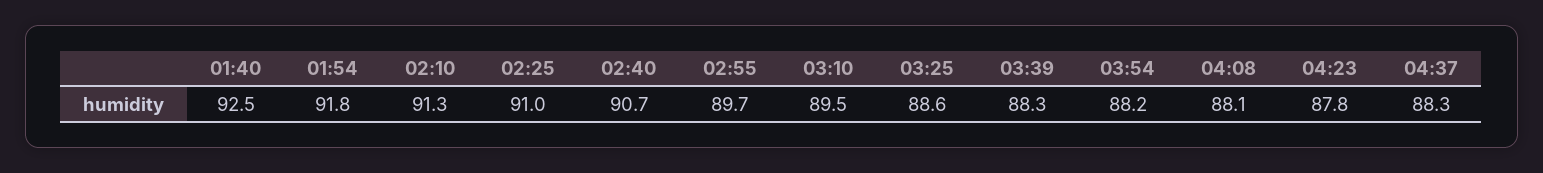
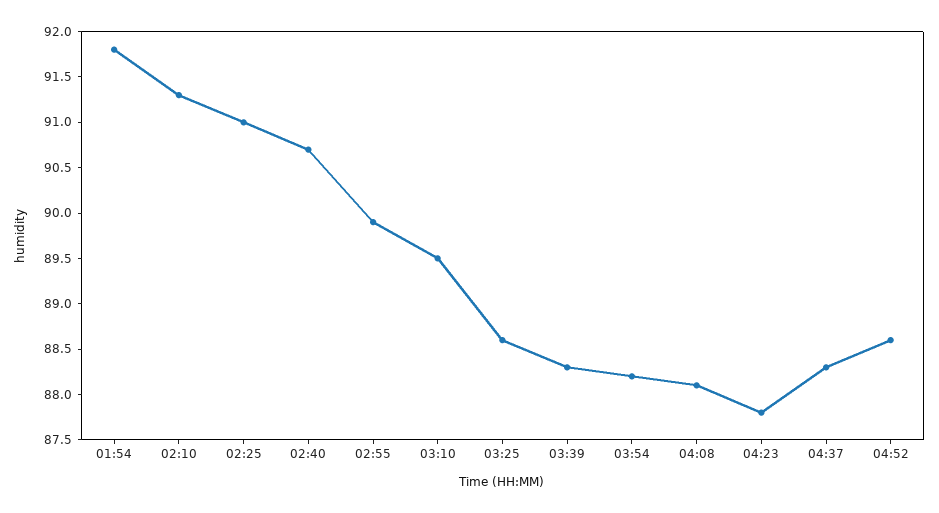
01:40: 92.5 -> none
02:55: 89.7 -> 89.9
04:52: none -> 88.6

